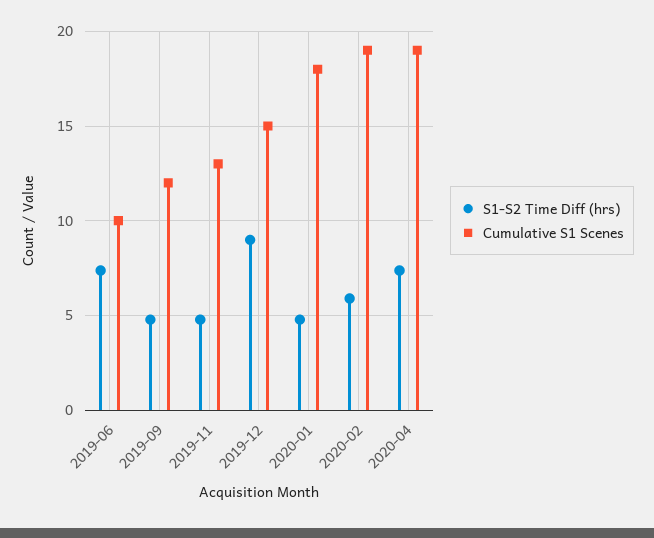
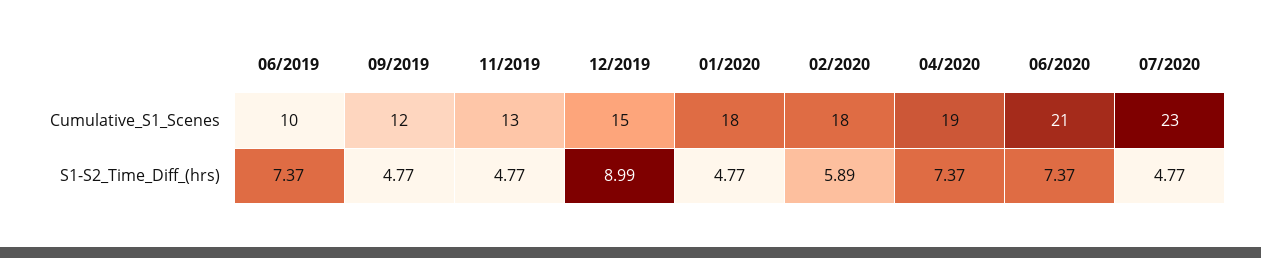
Cumulative S1 Scenes, 2020-02: 19 -> 18
Cumulative S1 Scenes, 06/2020: none -> 21
Cumulative S1 Scenes, 07/2020: none -> 23
S1-S2 Time Diff (hrs), 06/2020: none -> 7.37
S1-S2 Time Diff (hrs), 07/2020: none -> 4.77

